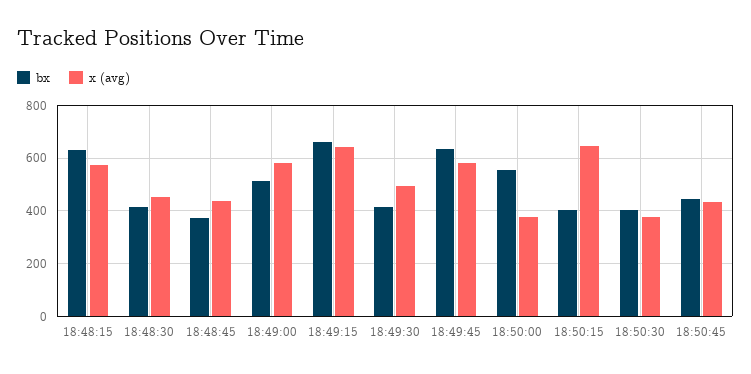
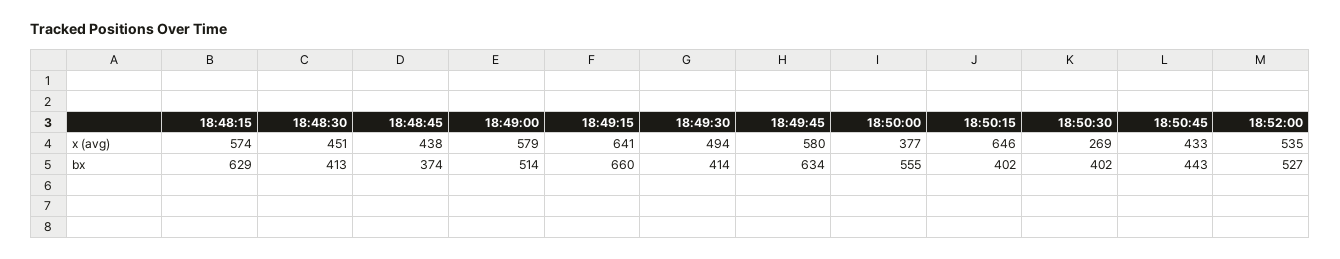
x (avg), 18:50:30: 375 -> 269
x (avg), 18:52:00: none -> 535
bx, 18:52:00: none -> 527

